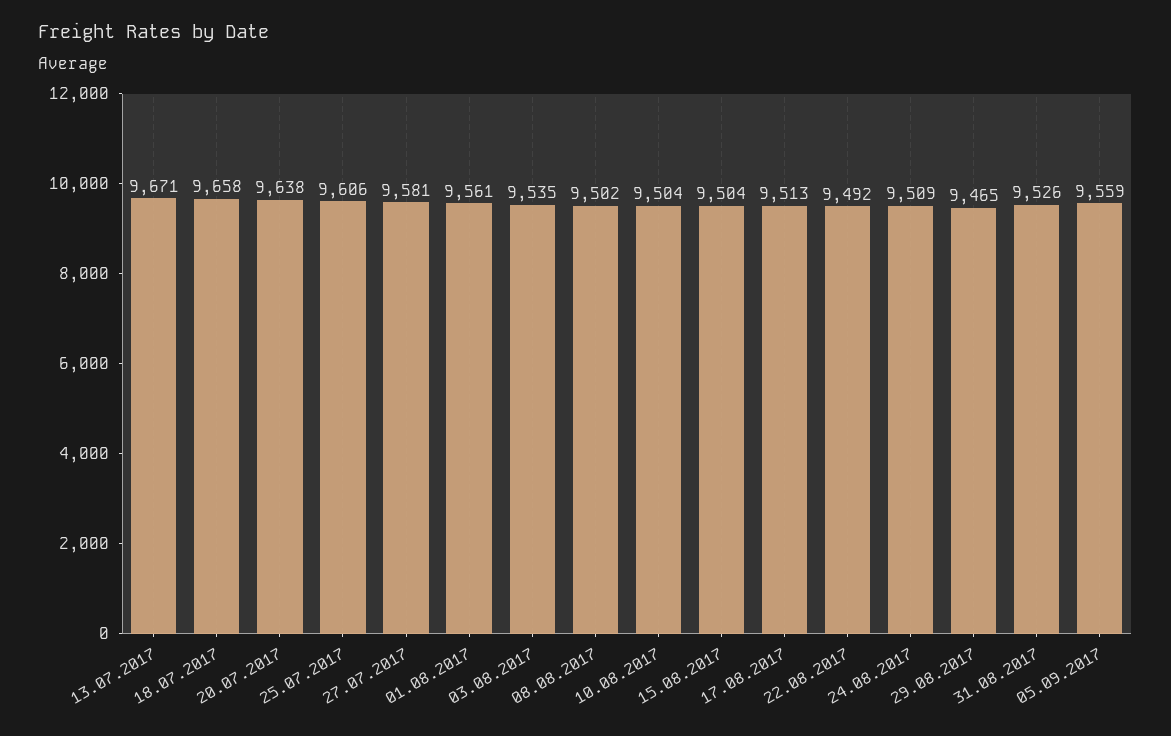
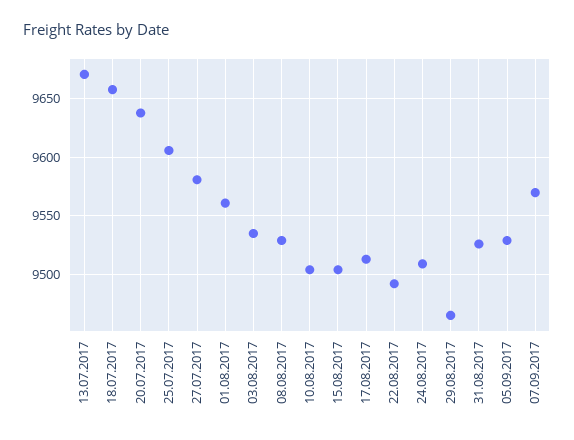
08.08.2017: 9502 -> 9530
05.09.2017: 9559 -> 9530
07.09.2017: none -> 9570

